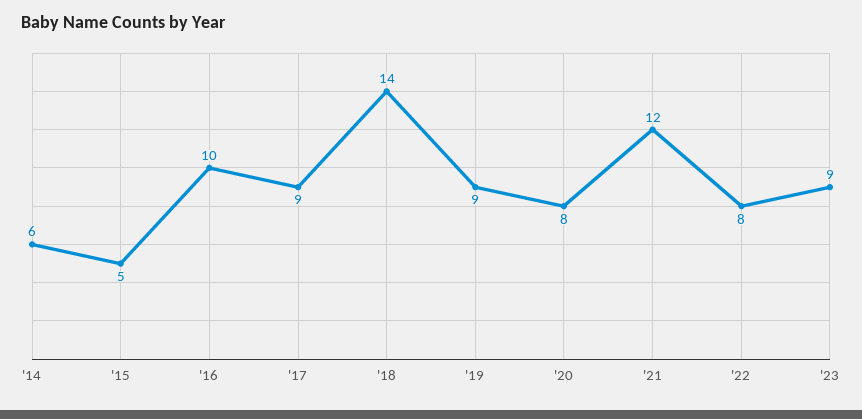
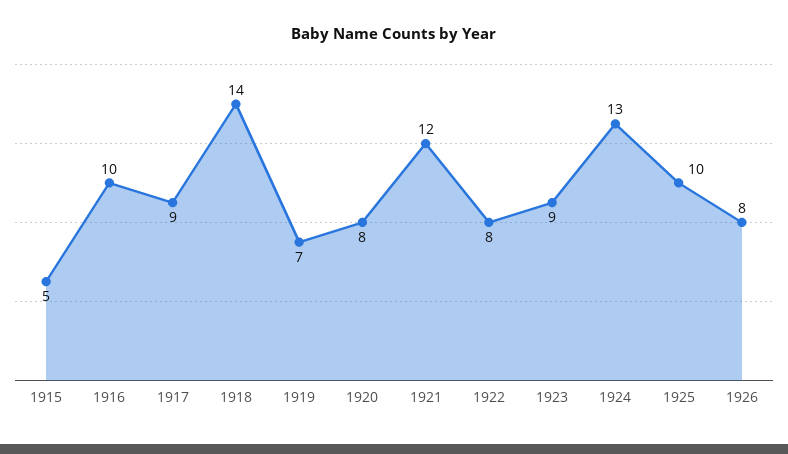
'14: 6 -> none
'19: 9 -> 7
1924: none -> 13
1925: none -> 10
1926: none -> 8

